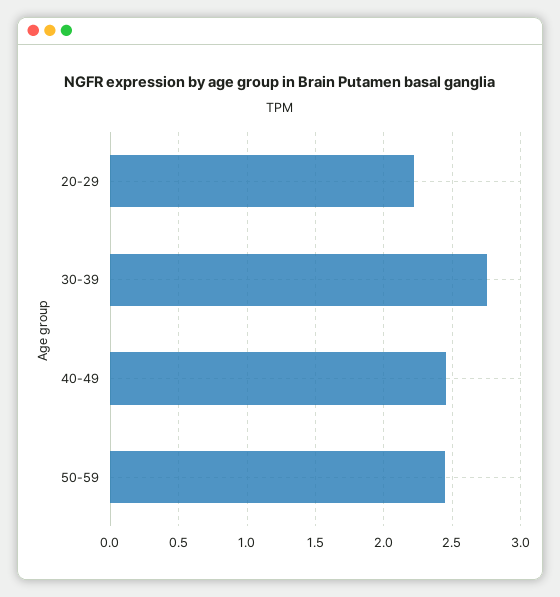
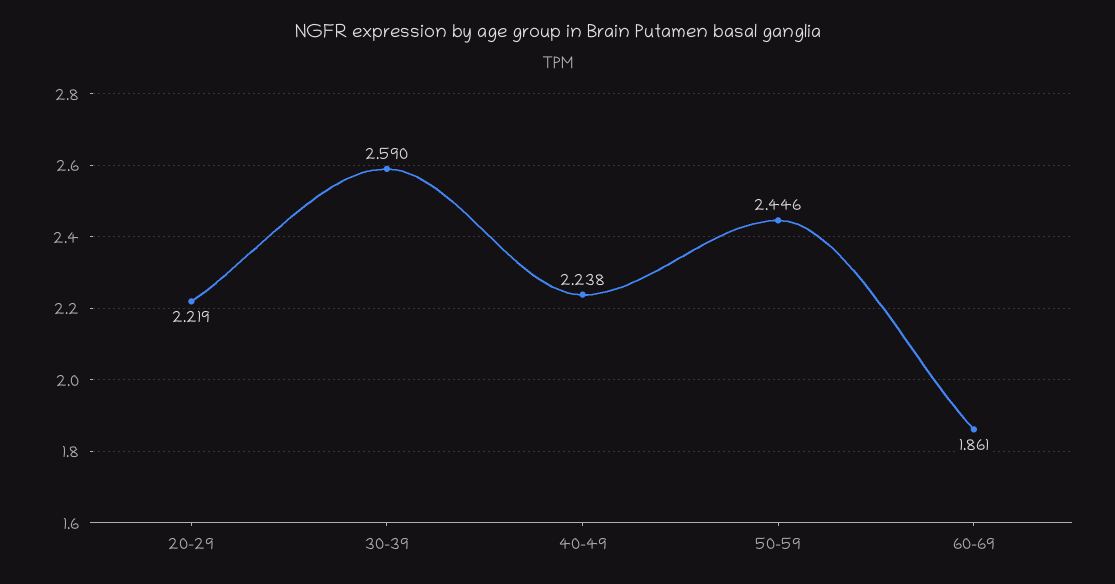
30-39: 2.75 -> 2.59
40-49: 2.45 -> 2.238
60-69: none -> 1.861

